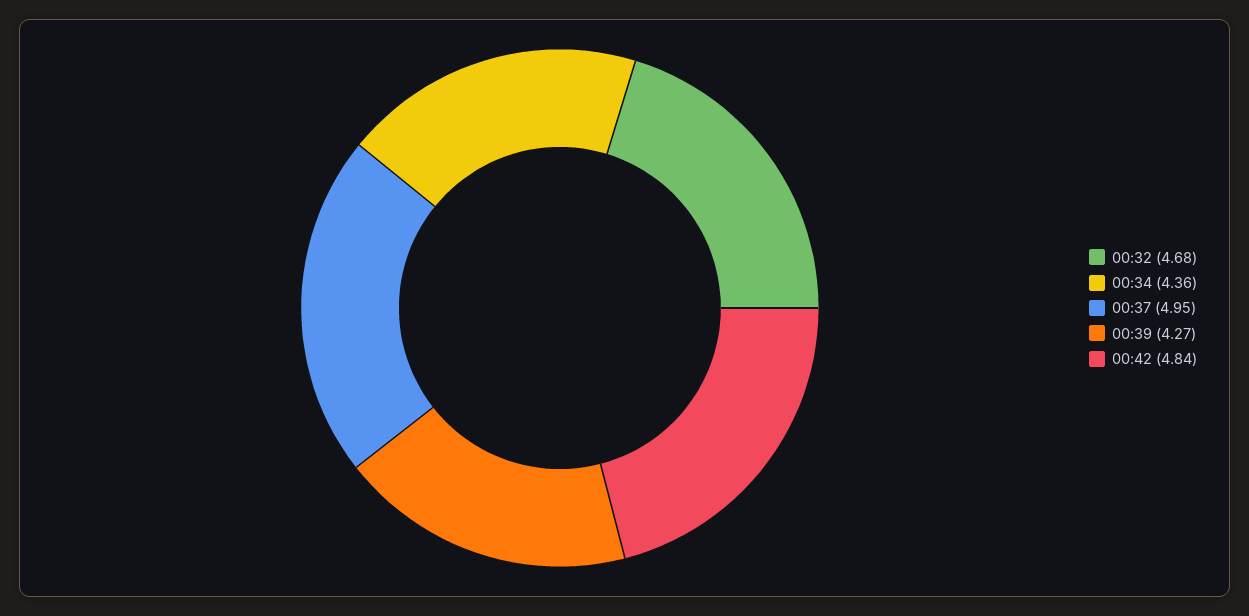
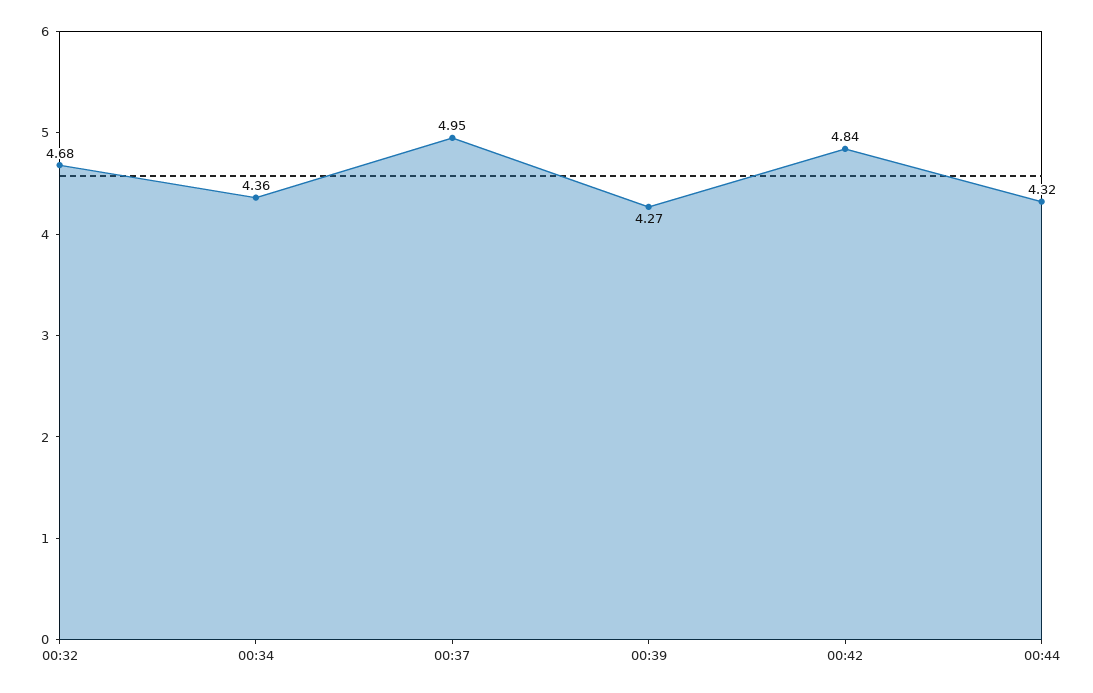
00:44: none -> 4.32

